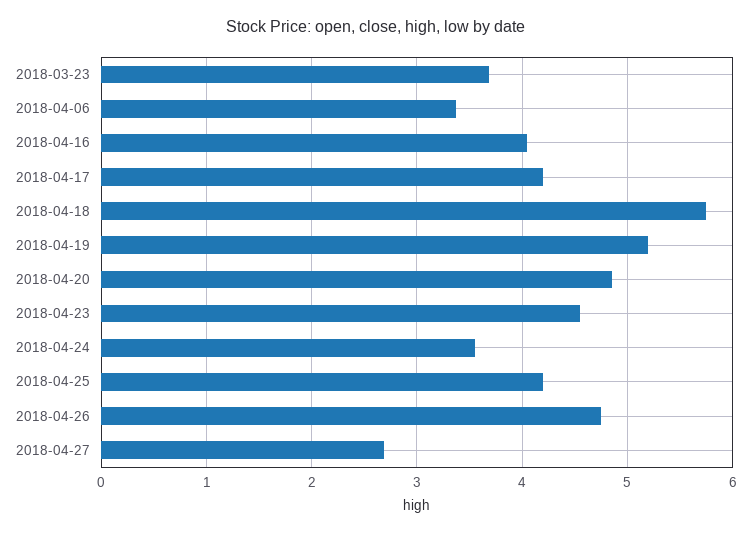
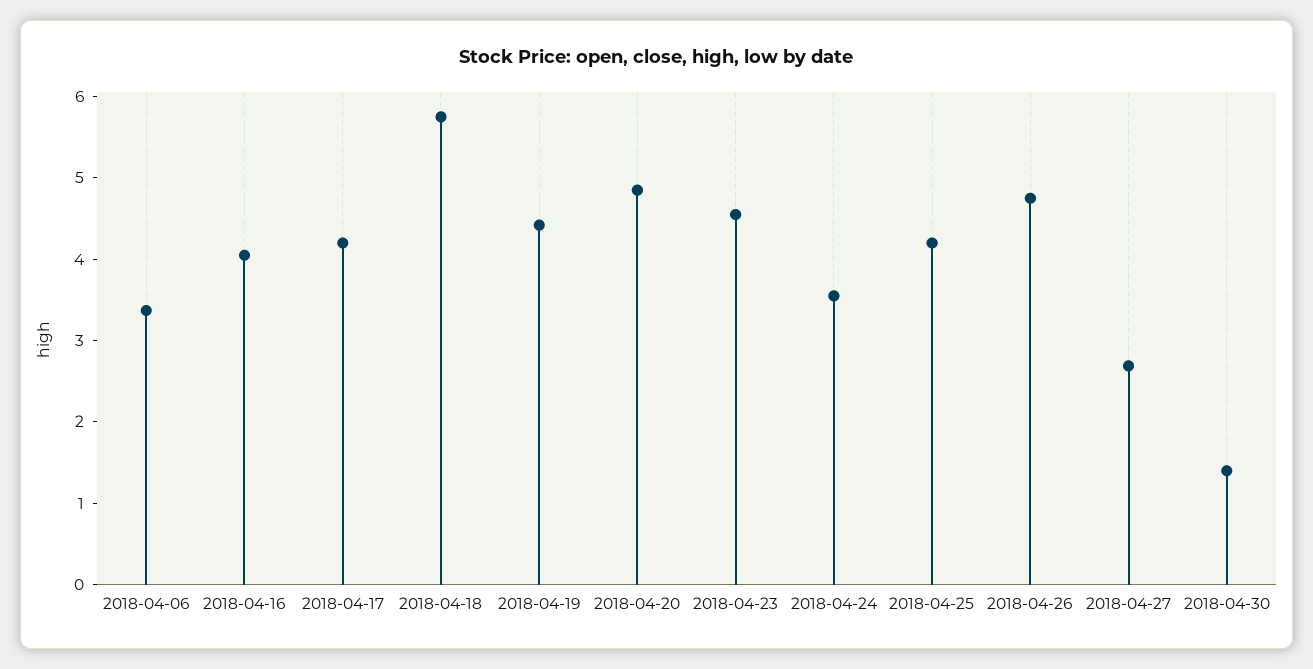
2018-03-23: 3.7 -> none
2018-04-19: 5.2 -> 4.4
2018-04-30: none -> 1.4

